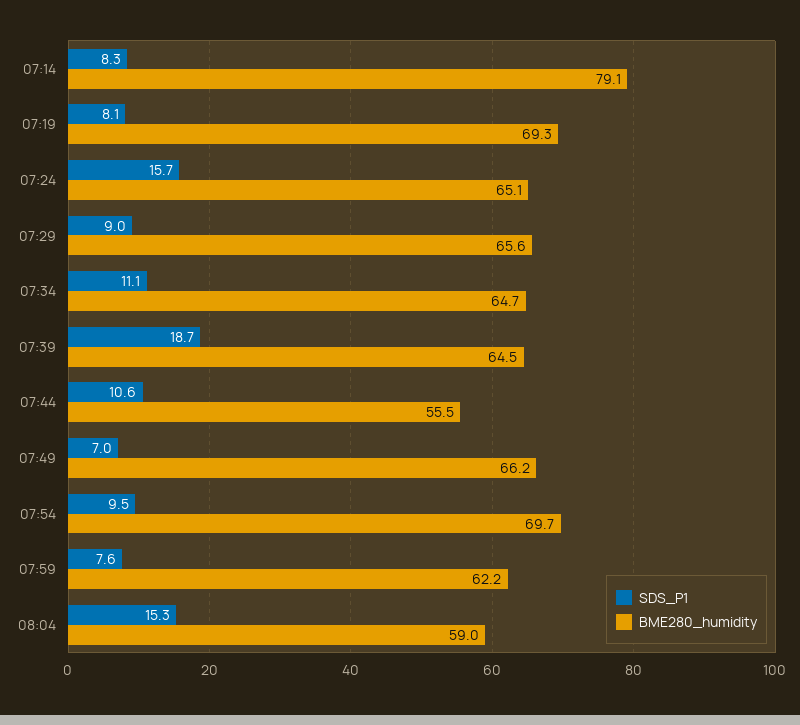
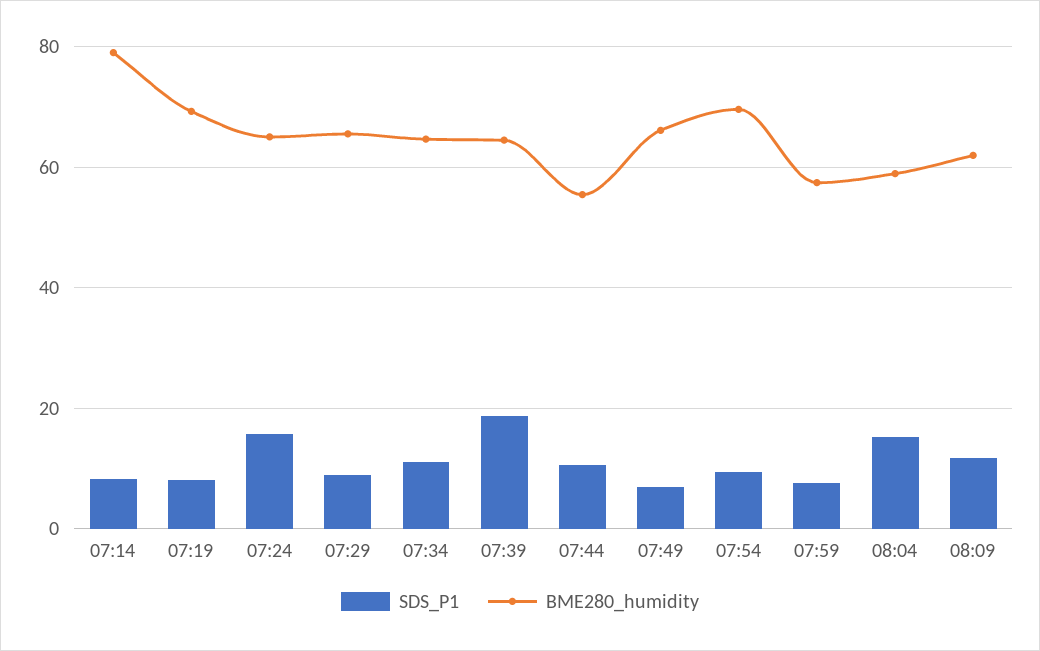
BME280_humidity, 07:59: 62.2 -> 58
SDS_P1, 08:09: none -> 12
BME280_humidity, 08:09: none -> 62

